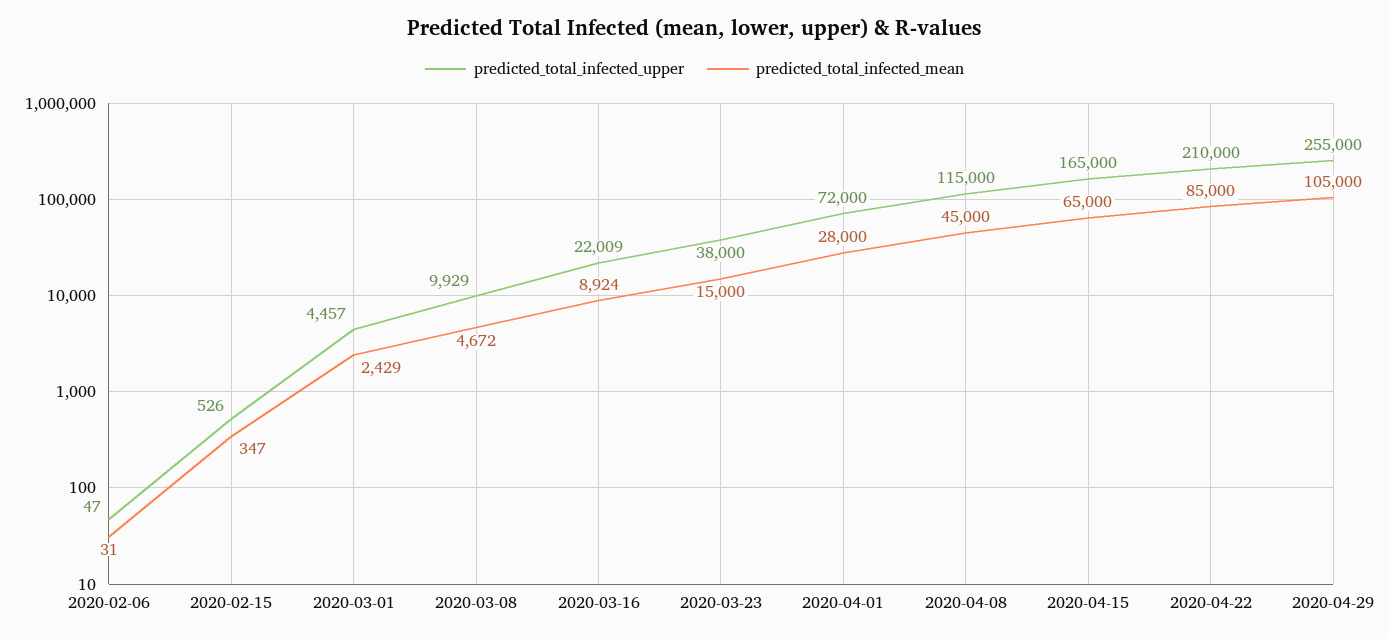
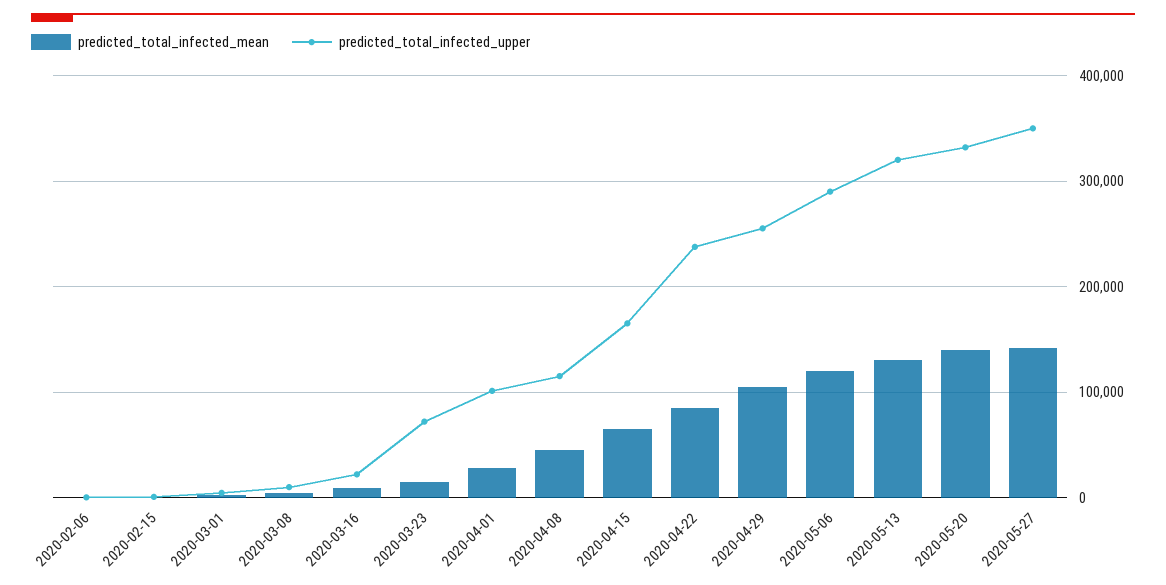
predicted_total_infected_upper, 2020-03-23: 38000 -> 70000
predicted_total_infected_upper, 2020-04-01: 72000 -> 100000
predicted_total_infected_upper, 2020-04-22: 210000 -> 240000
predicted_total_infected_mean, 2020-05-06: none -> 120000
predicted_total_infected_upper, 2020-05-06: none -> 290000
predicted_total_infected_mean, 2020-05-13: none -> 130000
predicted_total_infected_upper, 2020-05-13: none -> 320000
predicted_total_infected_mean, 2020-05-20: none -> 140000
predicted_total_infected_upper, 2020-05-20: none -> 330000
predicted_total_infected_mean, 2020-05-27: none -> 140000
predicted_total_infected_upper, 2020-05-27: none -> 350000

